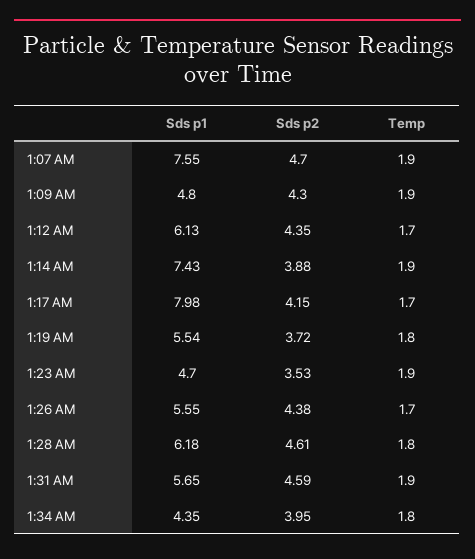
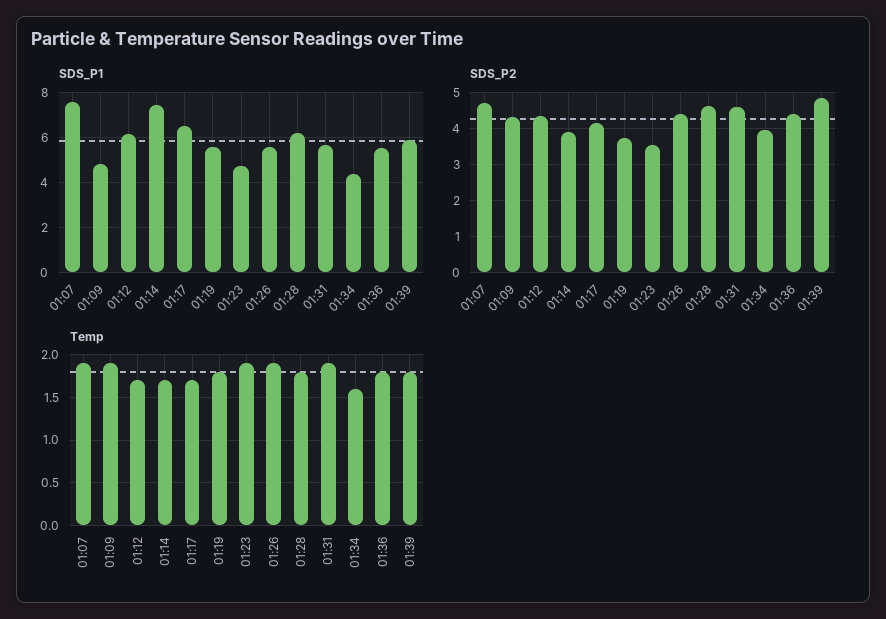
Temp, 1:14 AM: 1.9 -> 1.7
Sds p1, 1:17 AM: 7.98 -> 6.5
Temp, 1:26 AM: 1.7 -> 1.9
Temp, 1:34 AM: 1.8 -> 1.6
Sds p1, 01:36: none -> 5.5
Sds p1, 01:39: none -> 6
Sds p2, 01:36: none -> 4.4
Sds p2, 01:39: none -> 4.8
Temp, 01:36: none -> 1.8
Temp, 01:39: none -> 1.8

